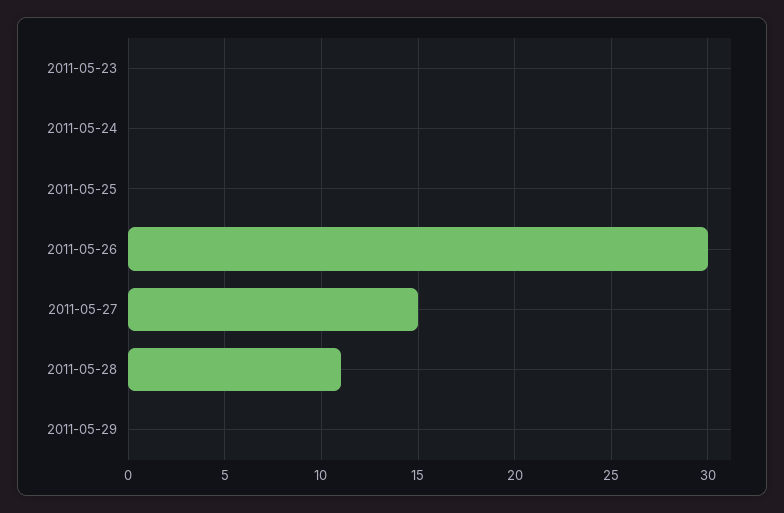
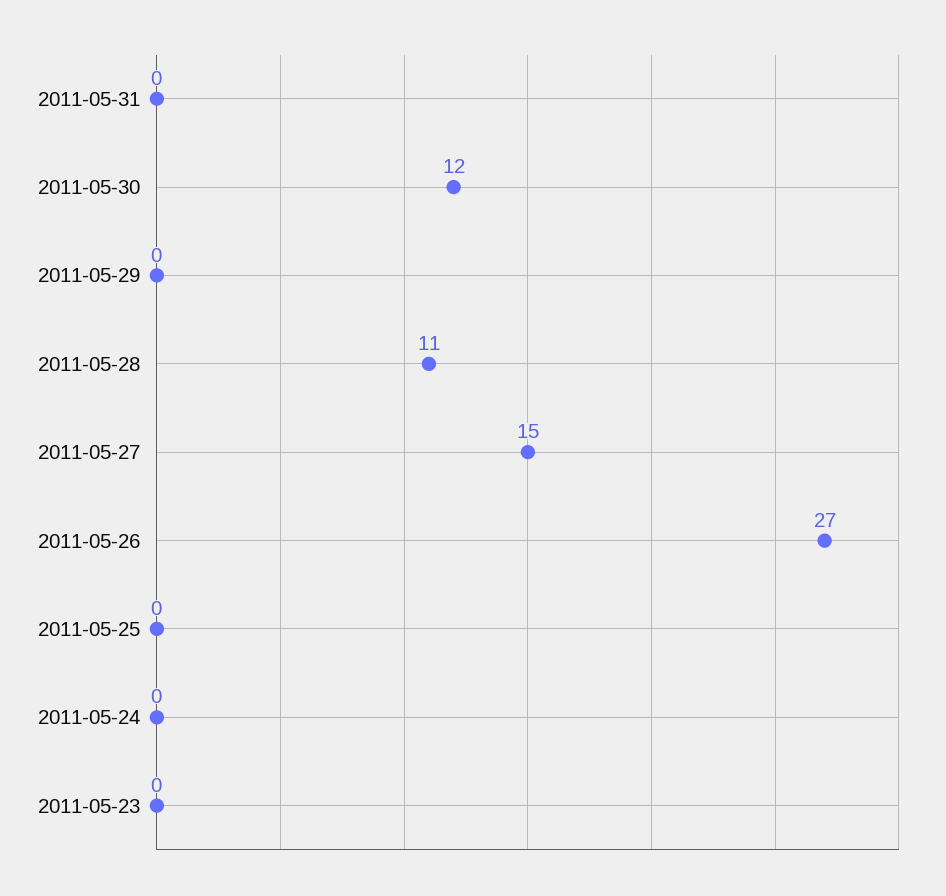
2011-05-26: 30 -> 27
2011-05-31: none -> 0
2011-05-30: none -> 12

